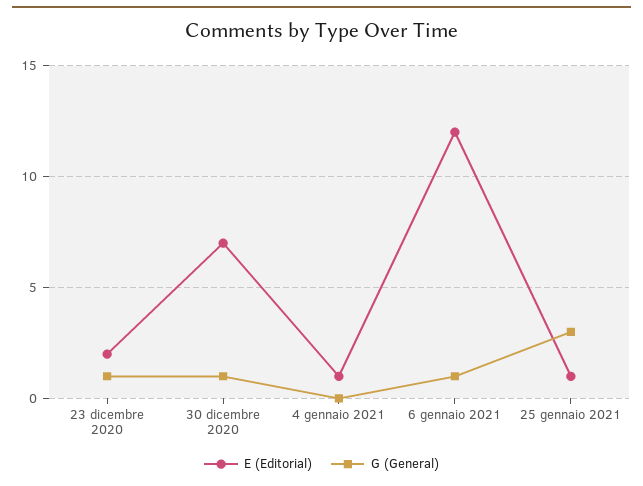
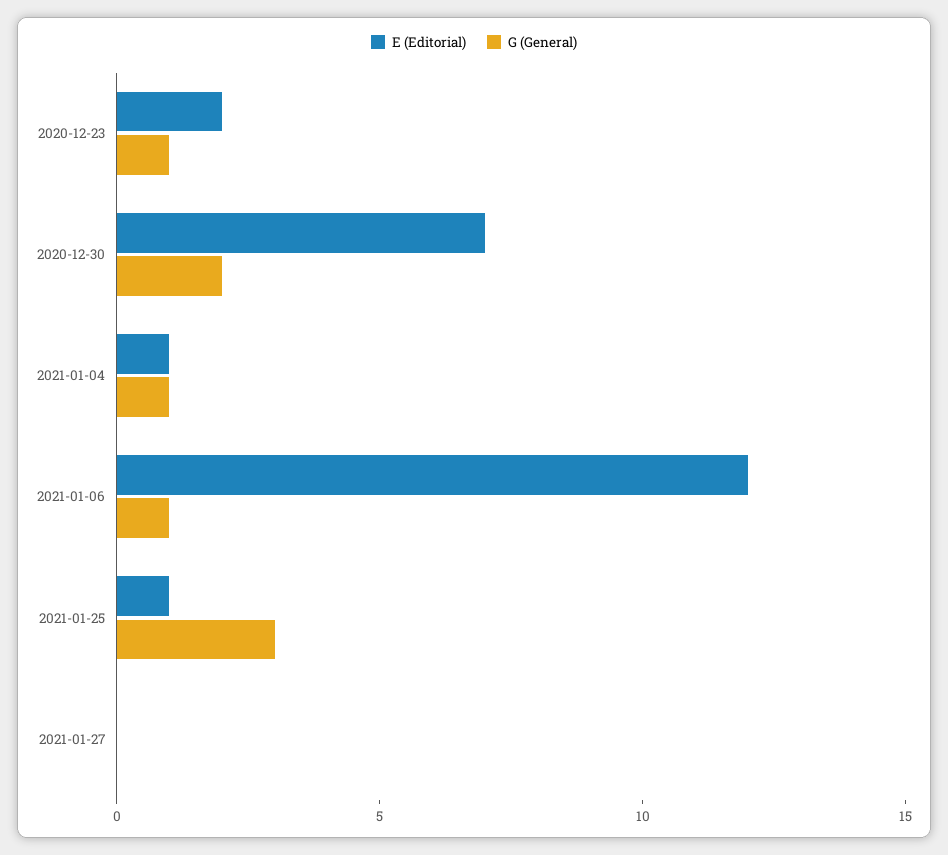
G (General), 30 dicembre 2020: 1 -> 2
G (General), 4 gennaio 2021: 0 -> 1
E (Editorial), 2021-01-27: none -> 0
G (General), 2021-01-27: none -> 0

